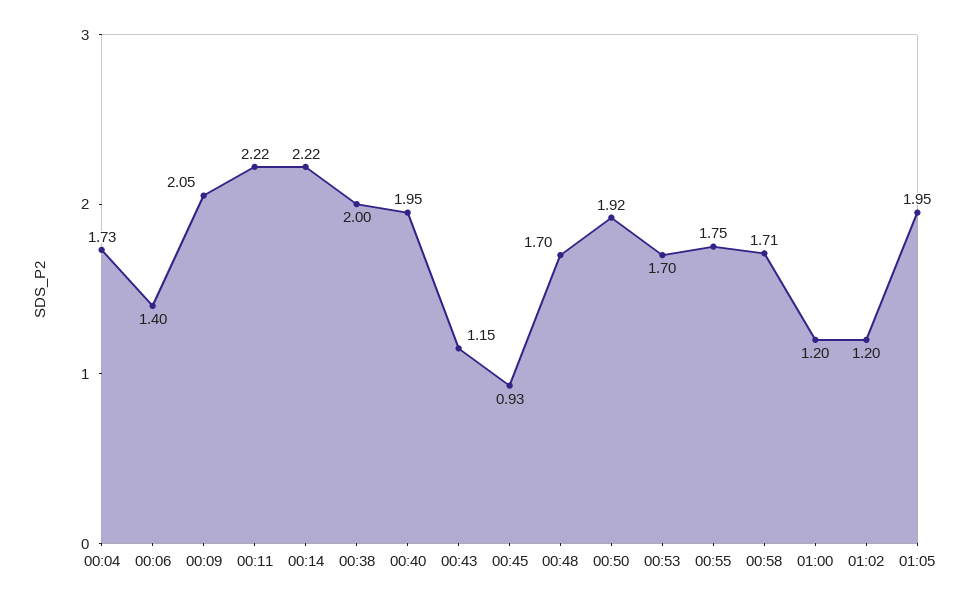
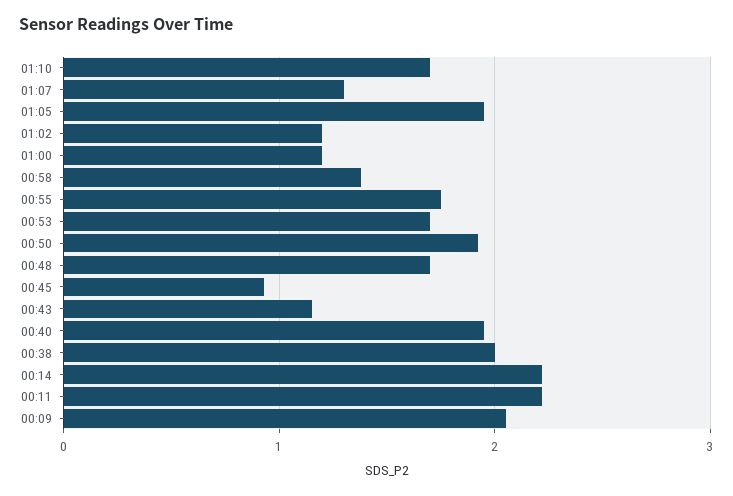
00:04: 1.73 -> none
00:06: 1.4 -> none
00:58: 1.71 -> 1.4
01:10: none -> 1.7
01:07: none -> 1.3

